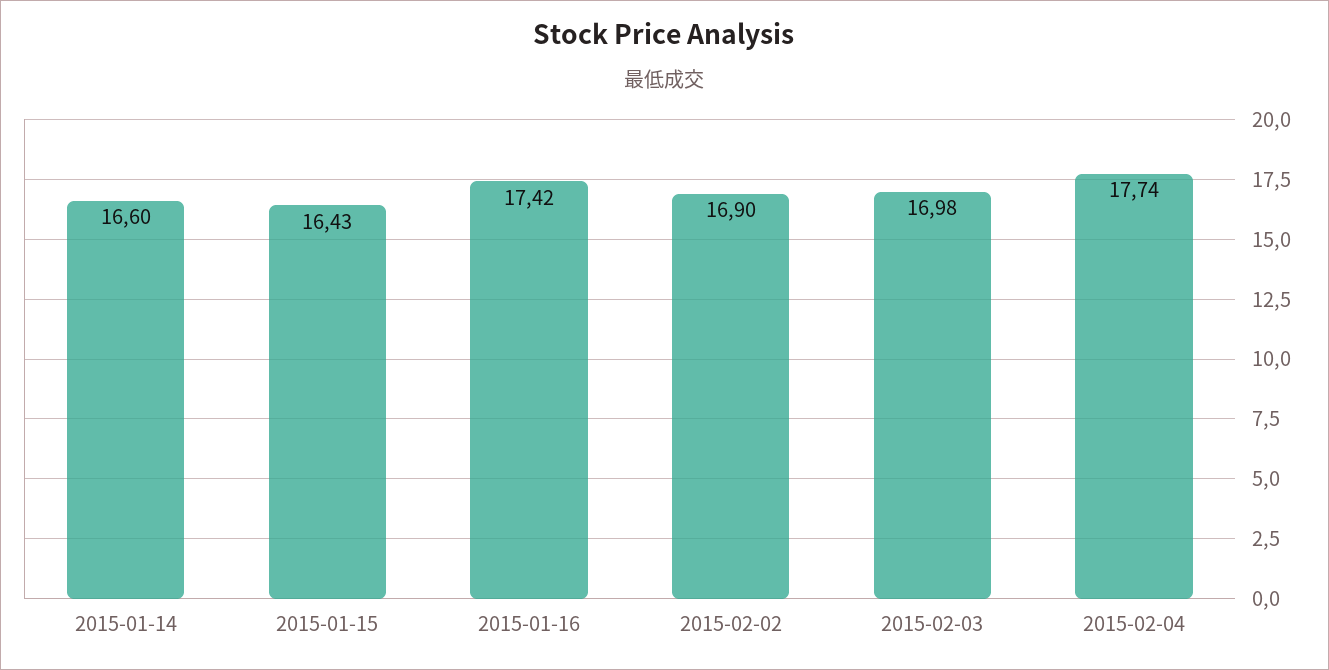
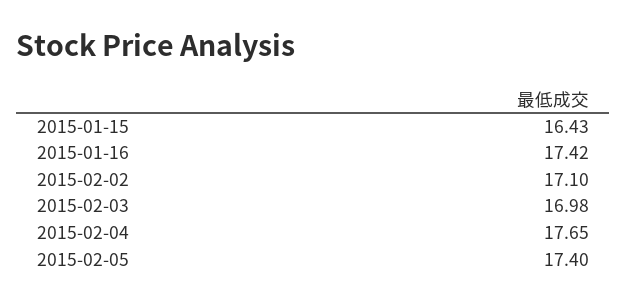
2015-01-14: 16.6 -> none
2015-02-02: 16.9 -> 17.1
2015-02-04: 17.74 -> 17.65
2015-02-05: none -> 17.4

